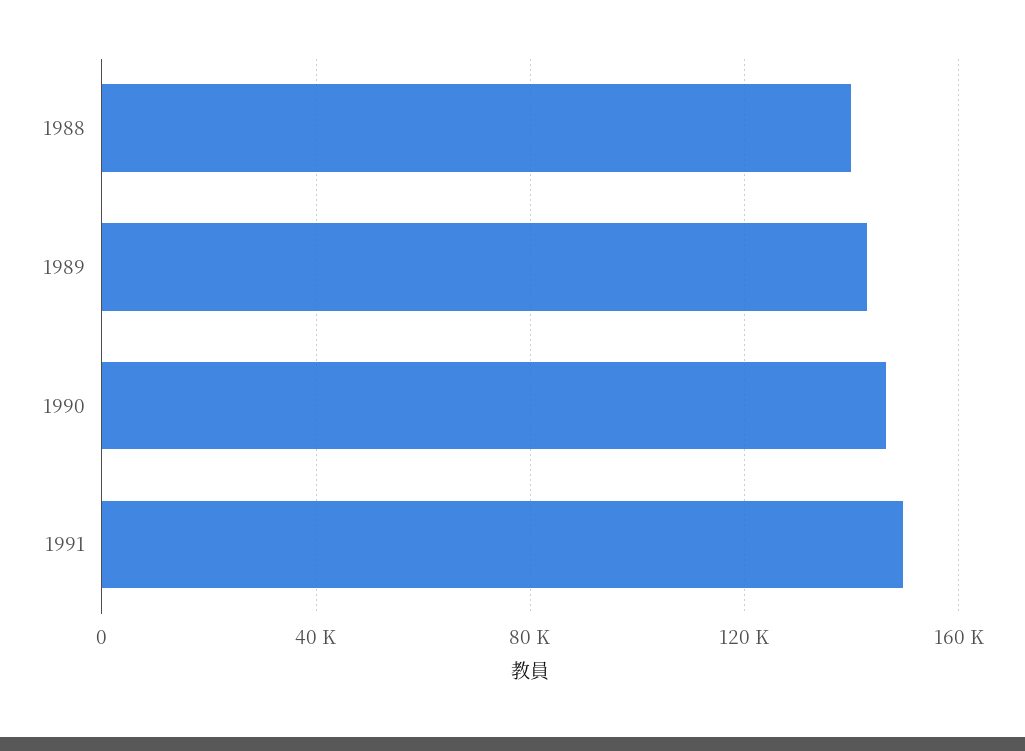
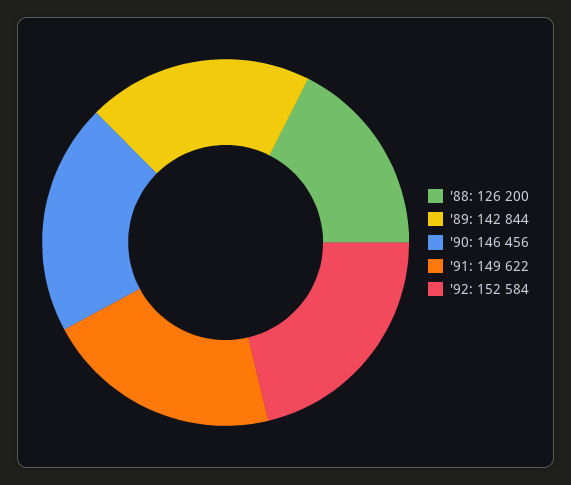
1988: 140000 -> 126200
'92: none -> 152584

